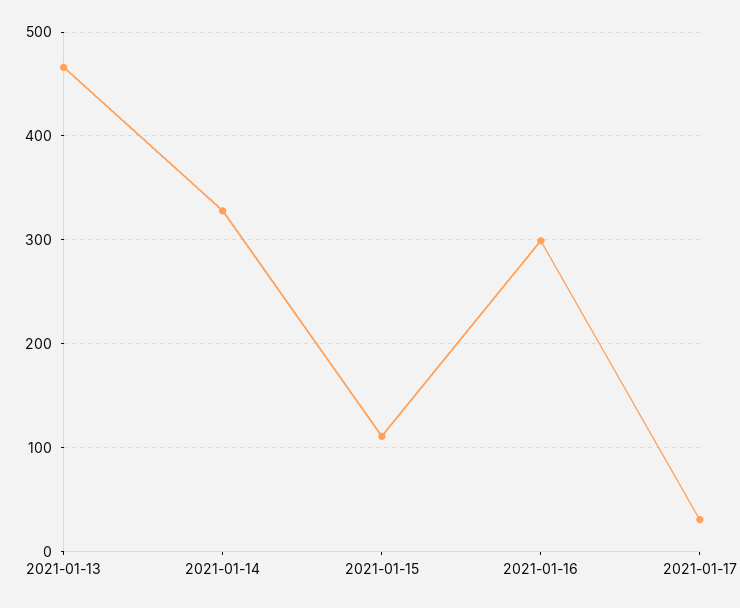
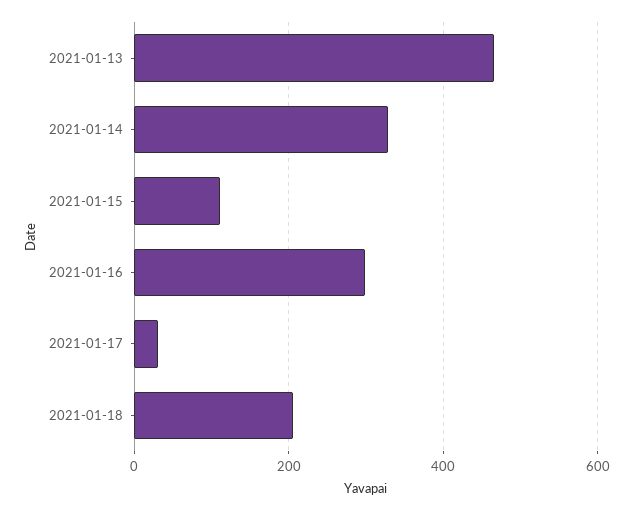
2021-01-18: none -> 200

